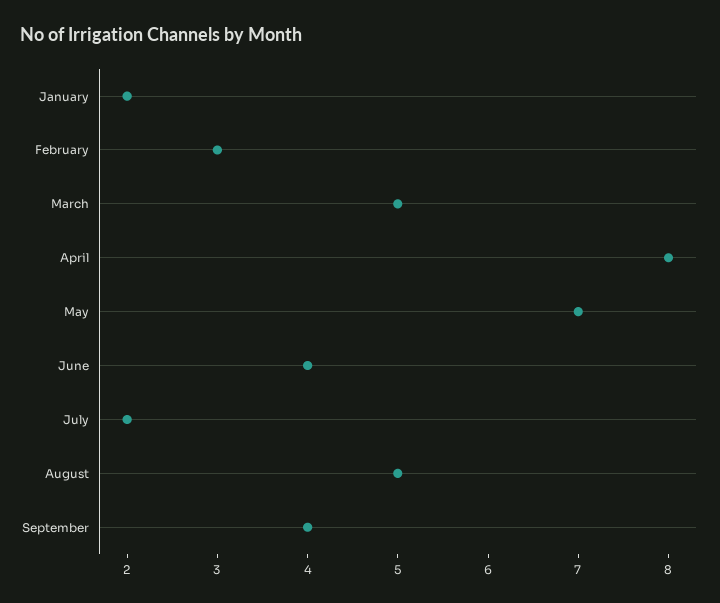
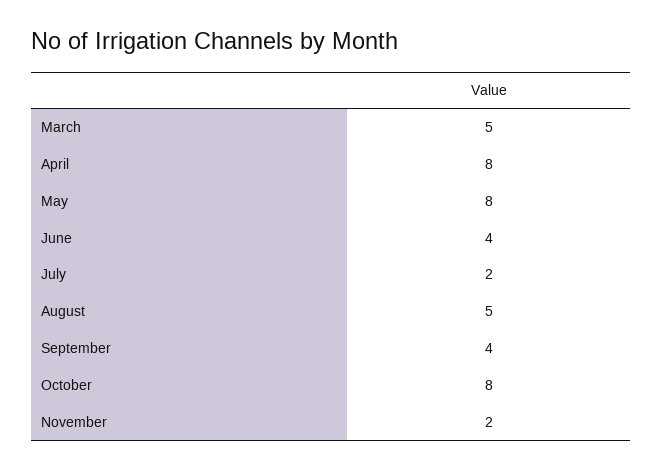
January: 2 -> none
February: 3 -> none
May: 7 -> 8
October: none -> 8
November: none -> 2

